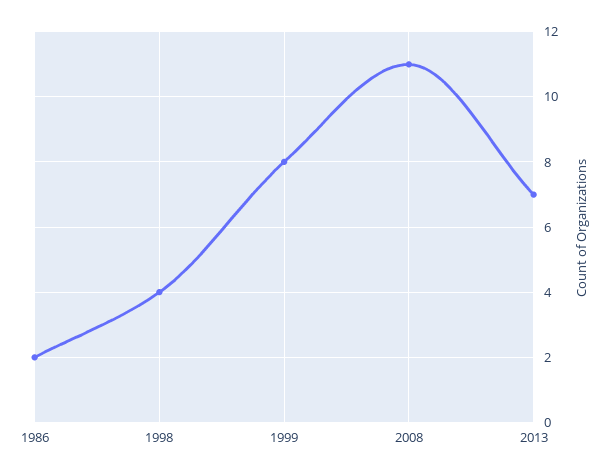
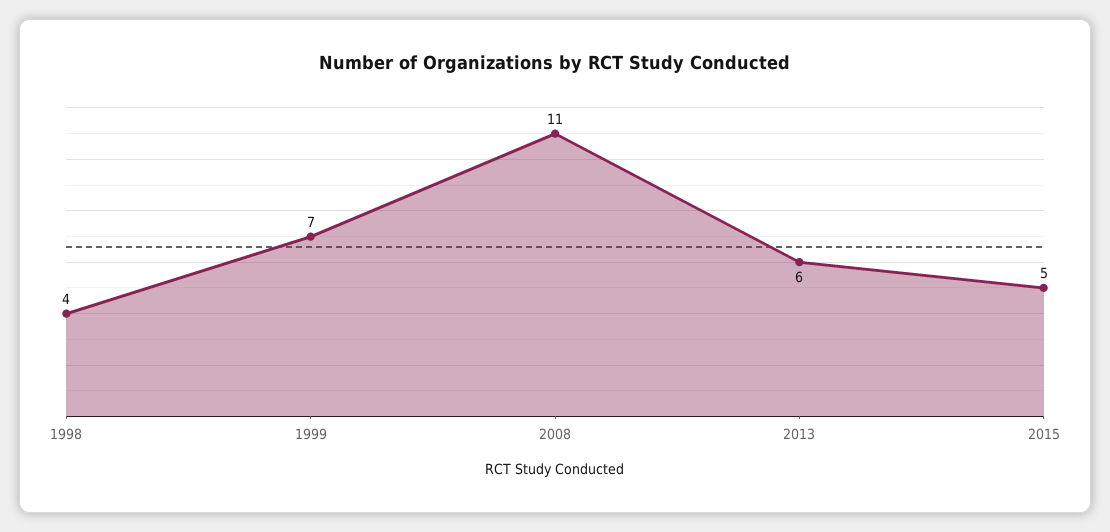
1986: 2 -> none
1999: 8 -> 7
2013: 7 -> 6
2015: none -> 5

